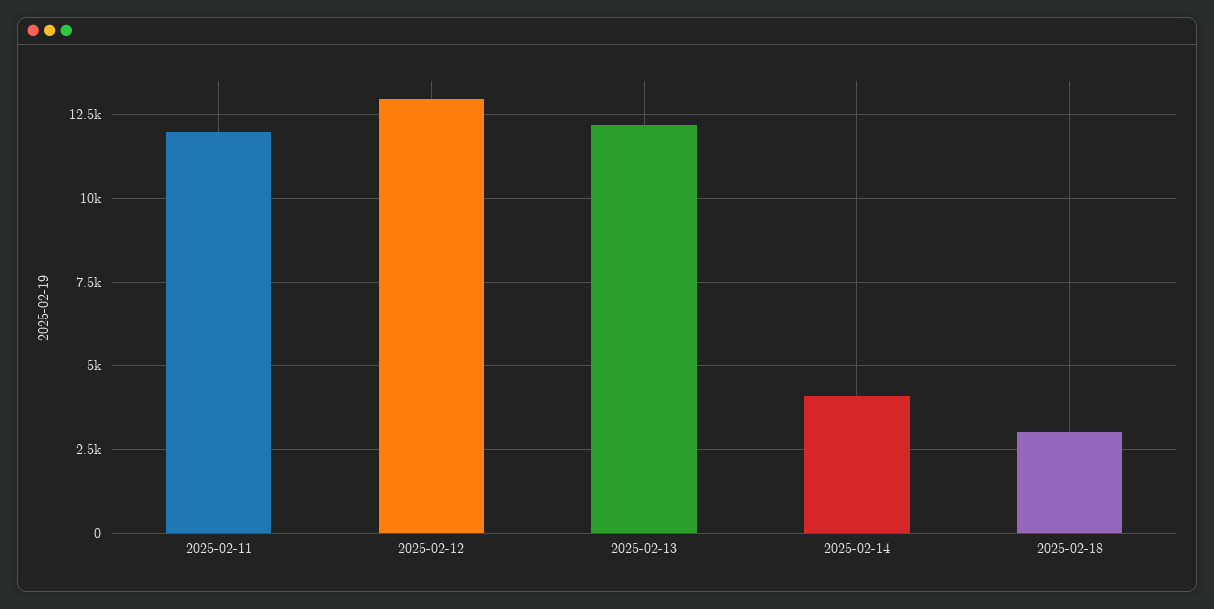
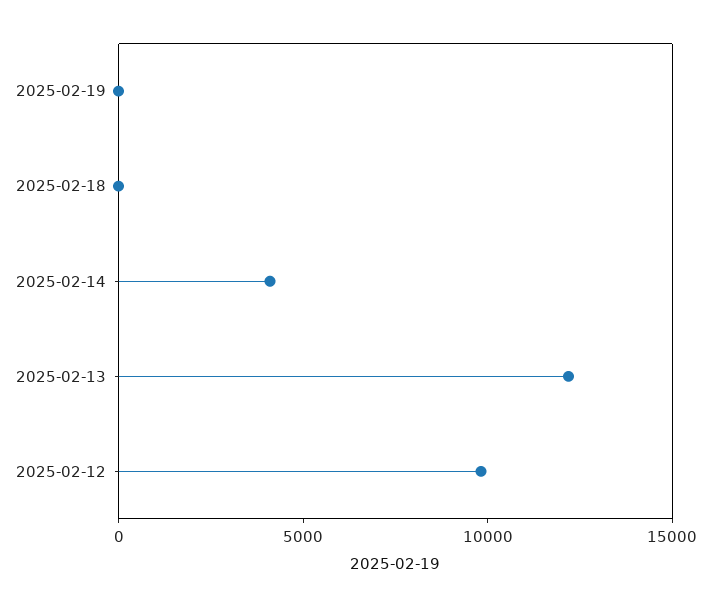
2025-02-11: 12000 -> none
2025-02-12: 13000 -> 10000
2025-02-18: 3000 -> 0
2025-02-19: none -> 0

